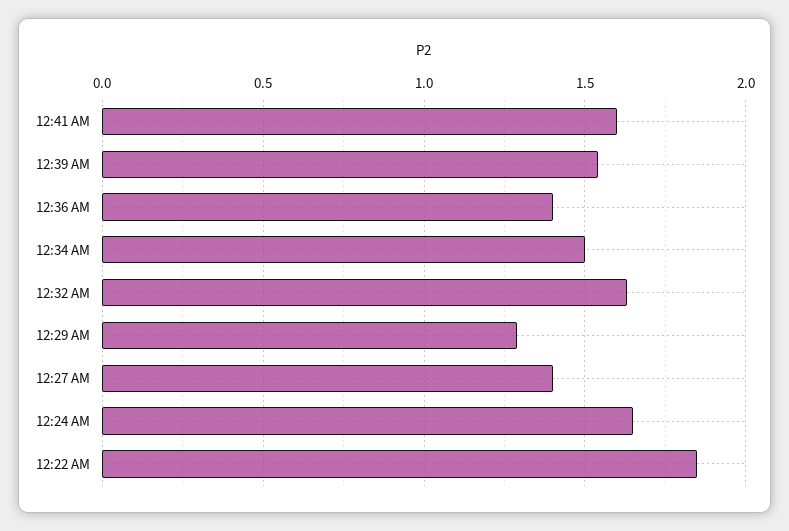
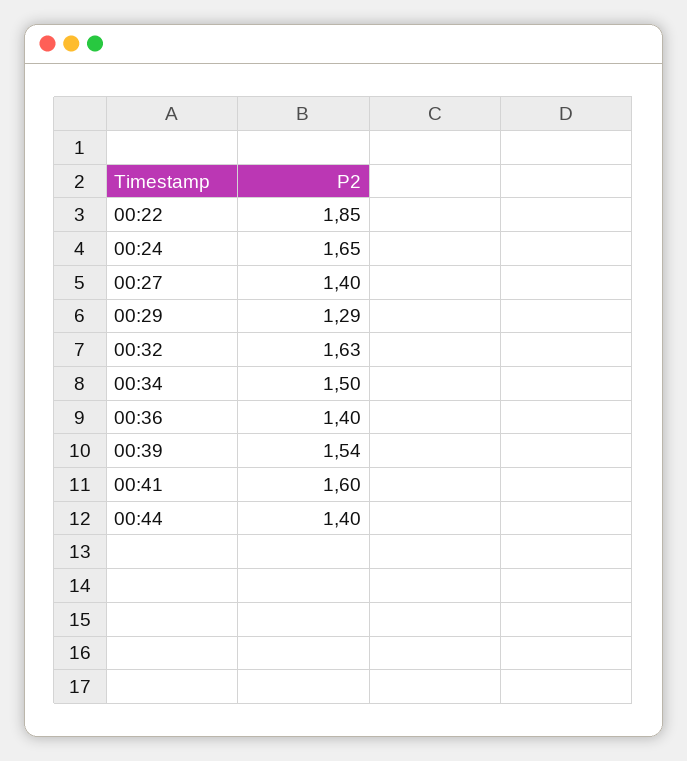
00:44: none -> 1.4

